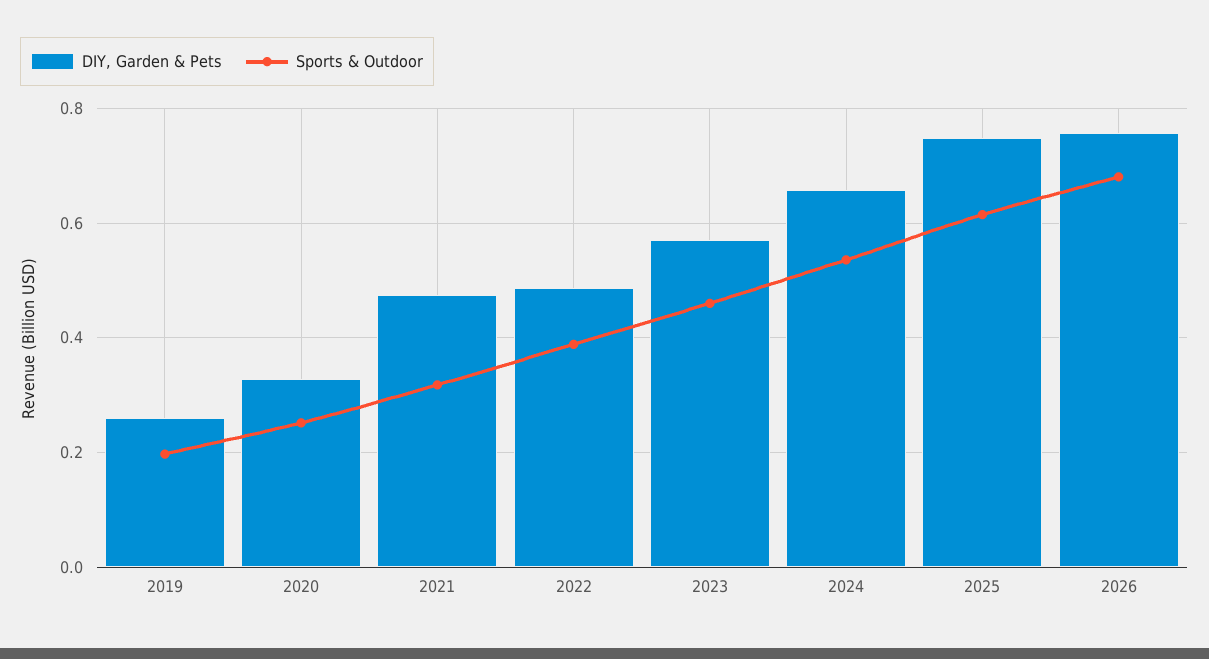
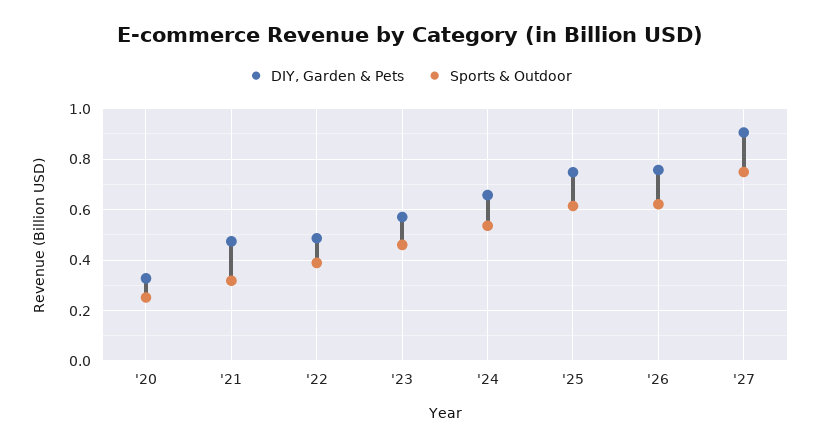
DIY, Garden & Pets, 2019: 0.26 -> none
Sports & Outdoor, 2019: 0.2 -> none
Sports & Outdoor, 2026: 0.68 -> 0.625
DIY, Garden & Pets, '27: none -> 0.9
Sports & Outdoor, '27: none -> 0.75

